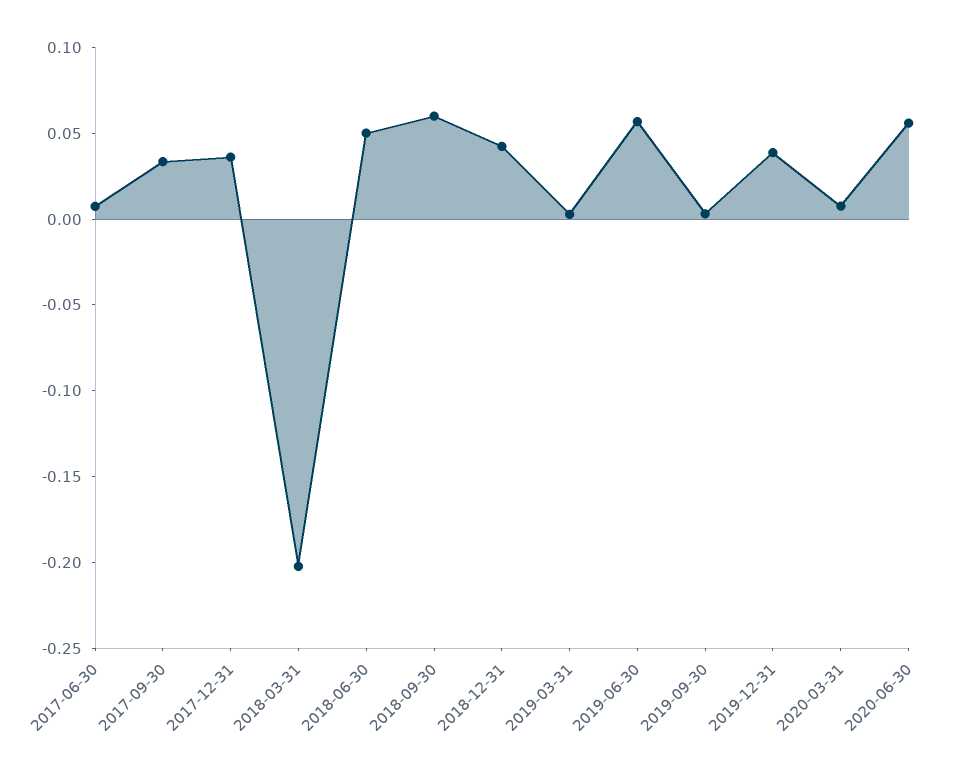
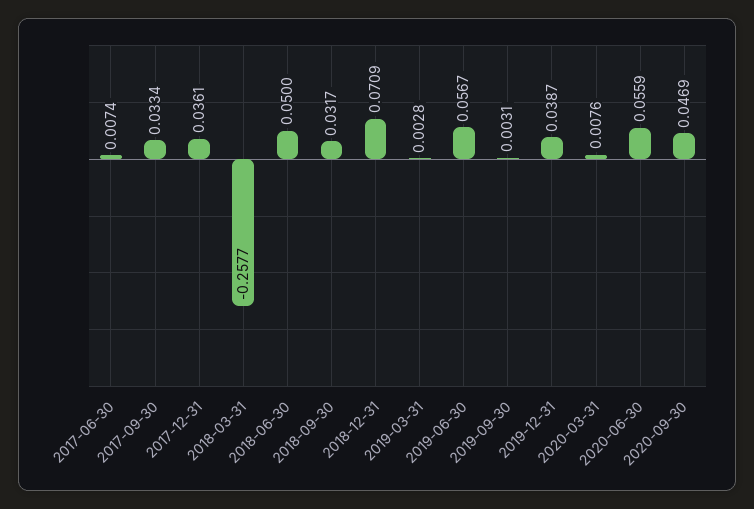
2018-03-31: -0.2 -> -0.2577
2018-09-30: 0.06 -> 0.0317
2018-12-31: 0.04 -> 0.0709
2020-09-30: none -> 0.0469

